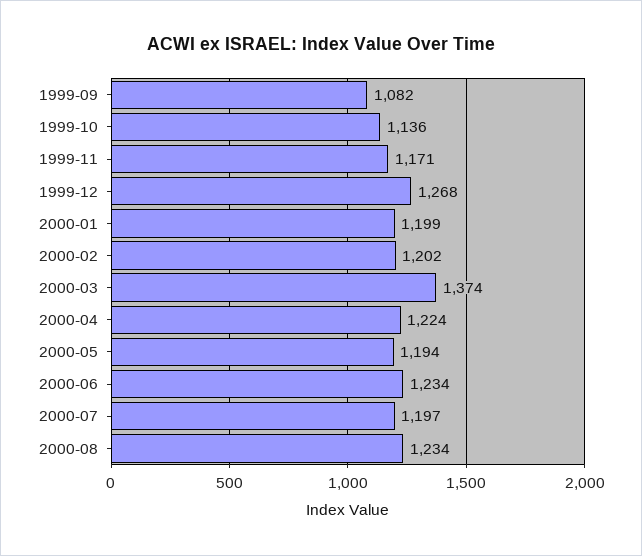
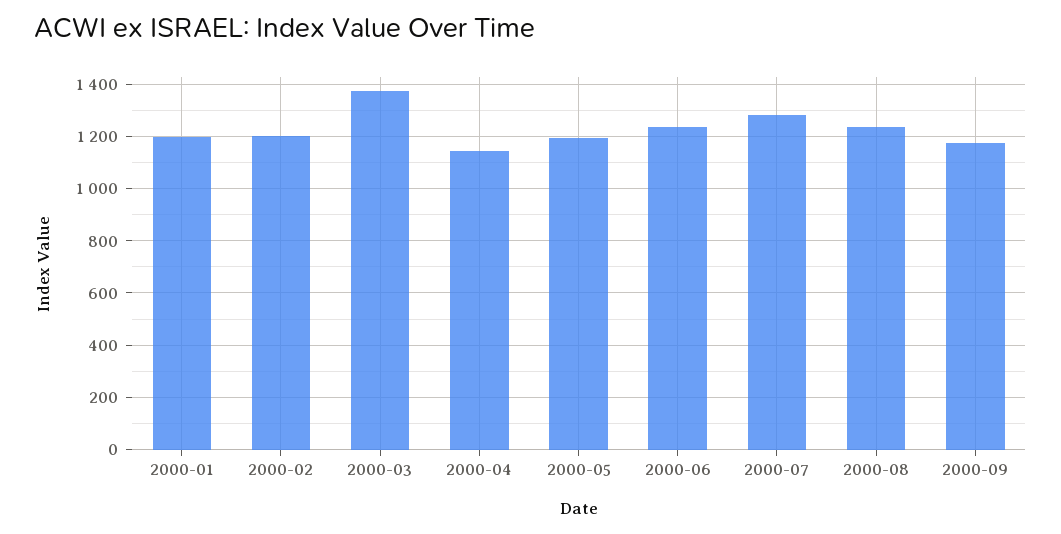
1999-09: 1082 -> none
1999-10: 1136 -> none
1999-11: 1171 -> none
1999-12: 1268 -> none
2000-04: 1224 -> 1150
2000-07: 1197 -> 1275
2000-09: none -> 1175

